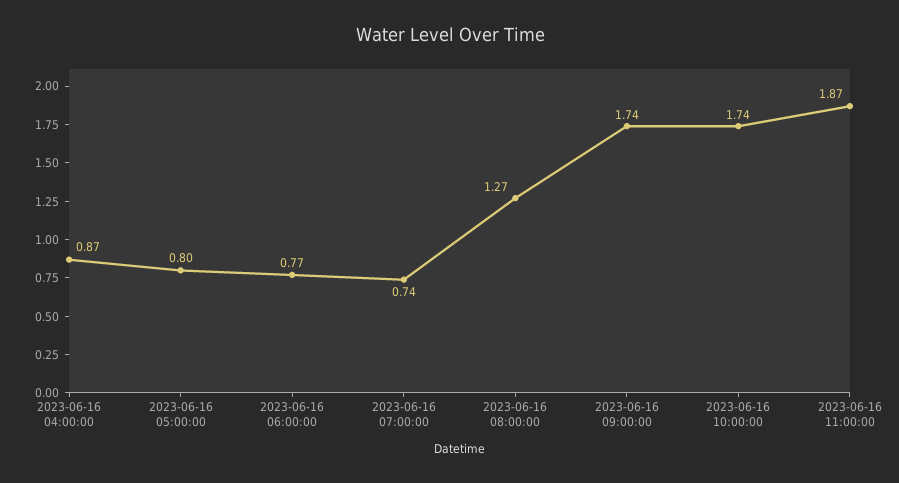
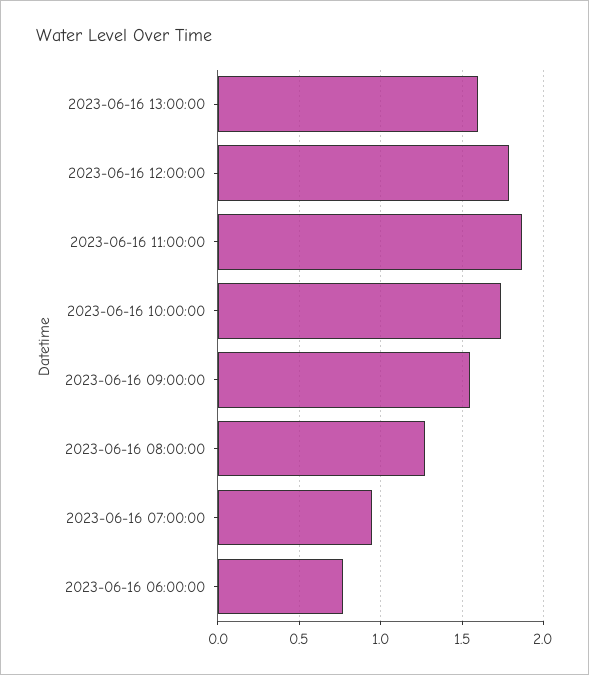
2023-06-16 04:00:00: 0.87 -> none
2023-06-16 05:00:00: 0.8 -> none
2023-06-16 07:00:00: 0.74 -> 0.95
2023-06-16 09:00:00: 1.74 -> 1.55
2023-06-16 13:00:00: none -> 1.6
2023-06-16 12:00:00: none -> 1.8

